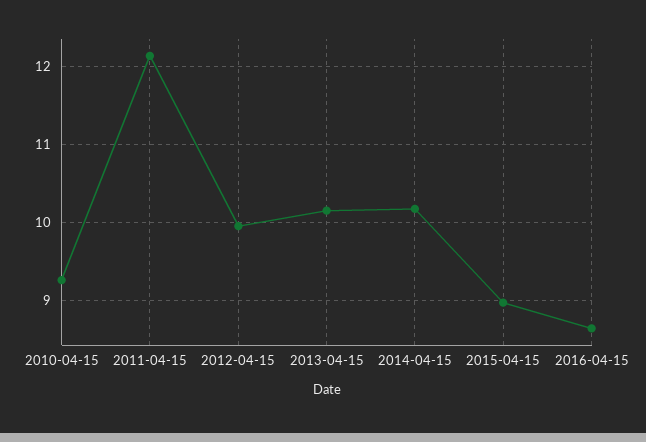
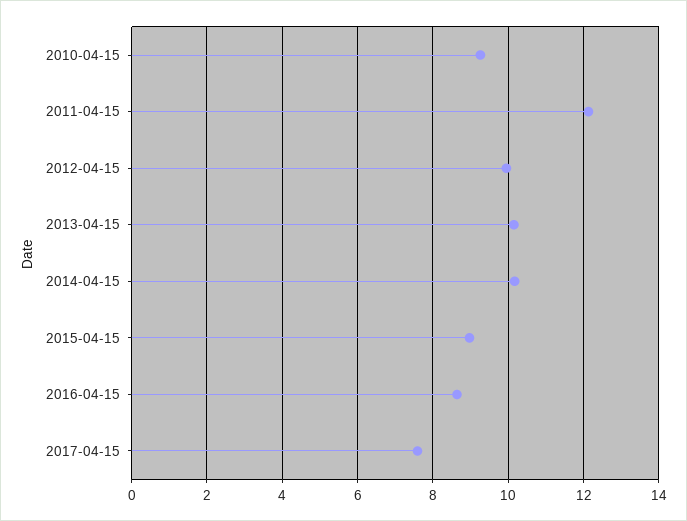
2017-04-15: none -> 7.6

